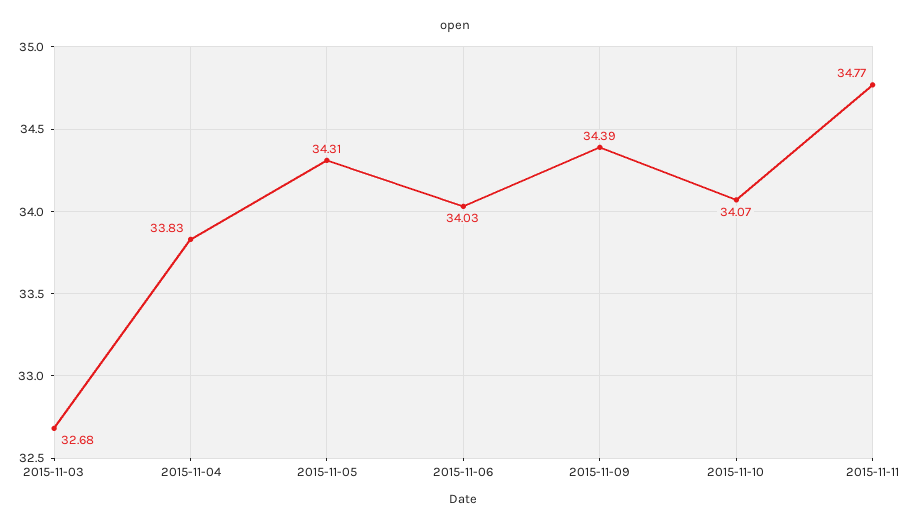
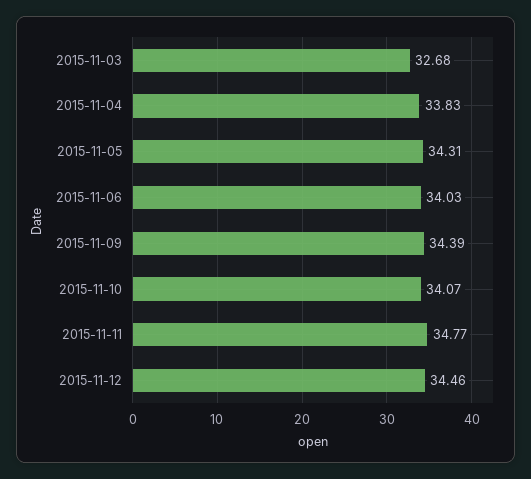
2015-11-12: none -> 34.46

